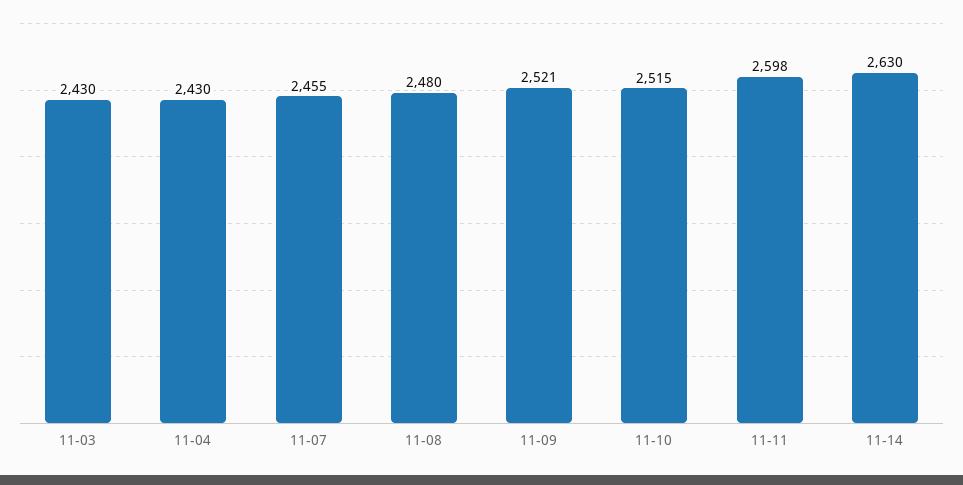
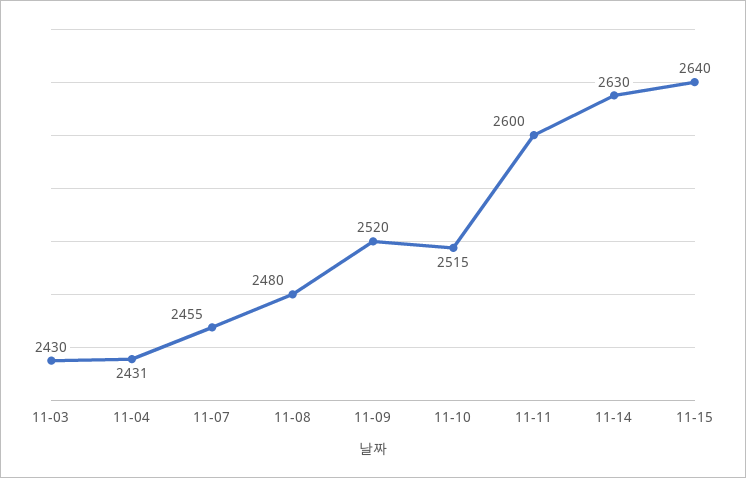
11-04: 2430 -> 2431
11-09: 2521 -> 2520
11-11: 2598 -> 2600
11-15: none -> 2640

